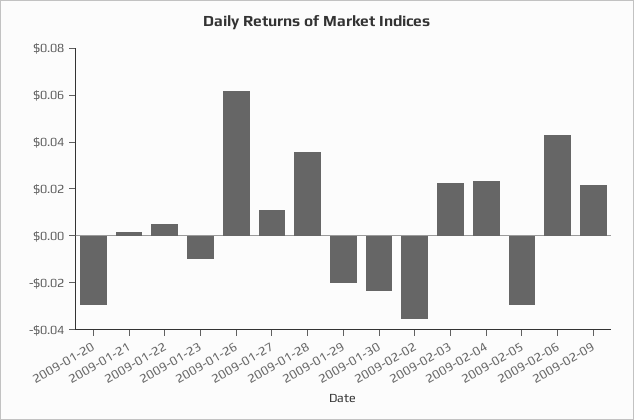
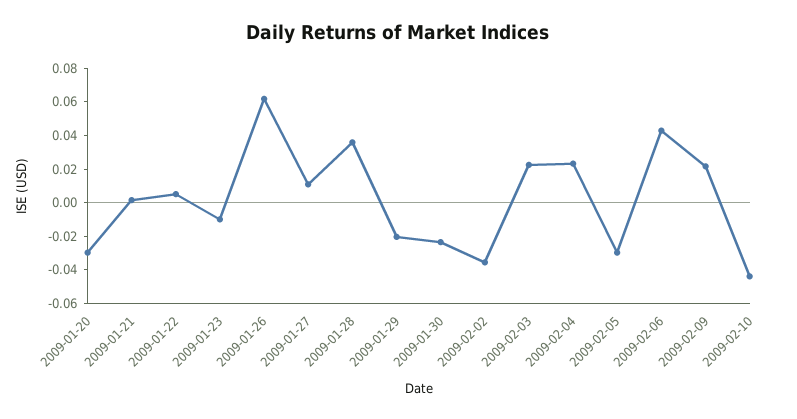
2009-02-10: none -> -0.045

